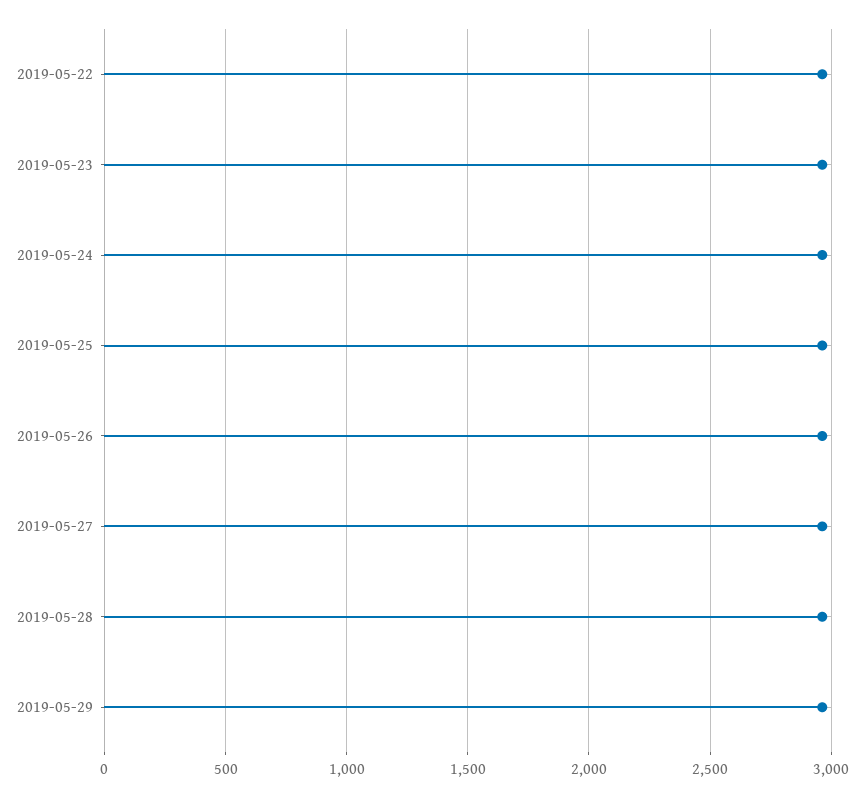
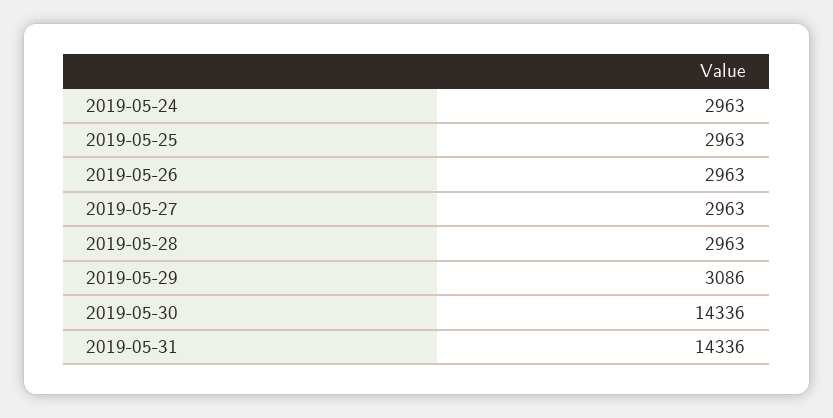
2019-05-22: 2950 -> none
2019-05-23: 2950 -> none
2019-05-29: 2950 -> 3086
2019-05-30: none -> 14336
2019-05-31: none -> 14336

